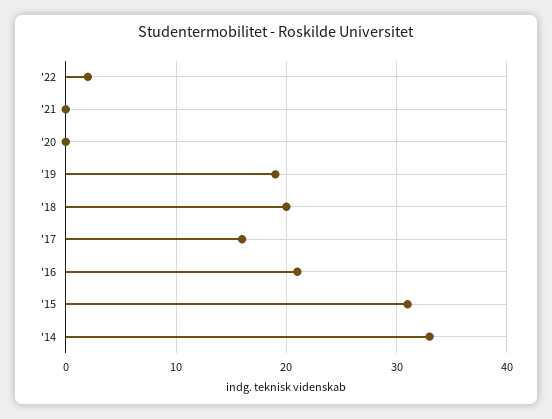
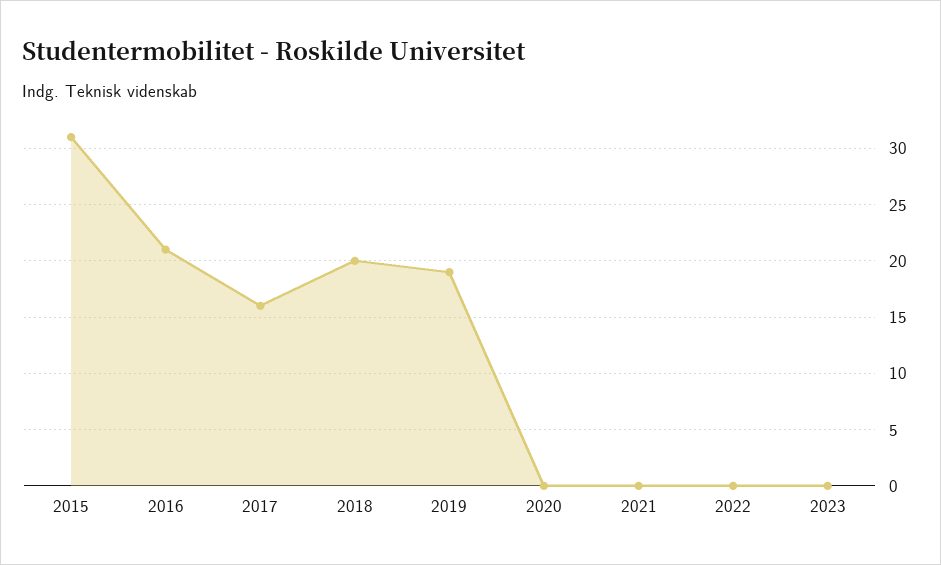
'22: 2 -> 0
'14: 33 -> none
2023: none -> 0

